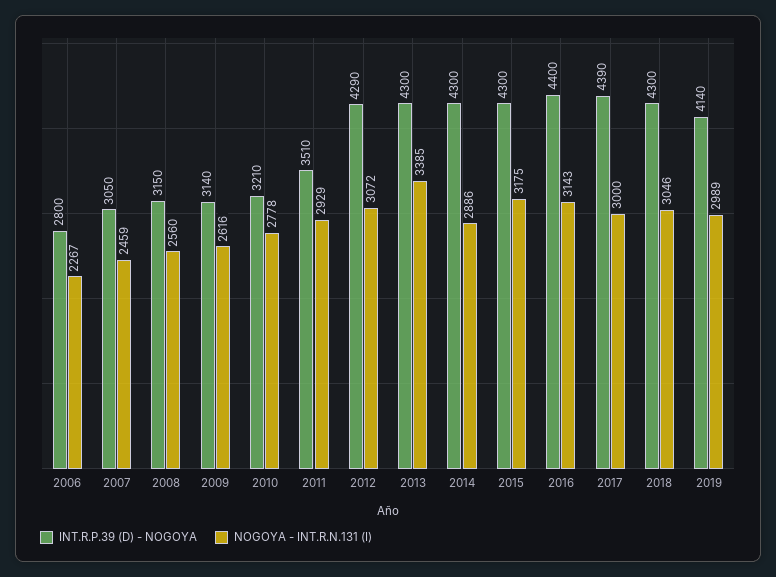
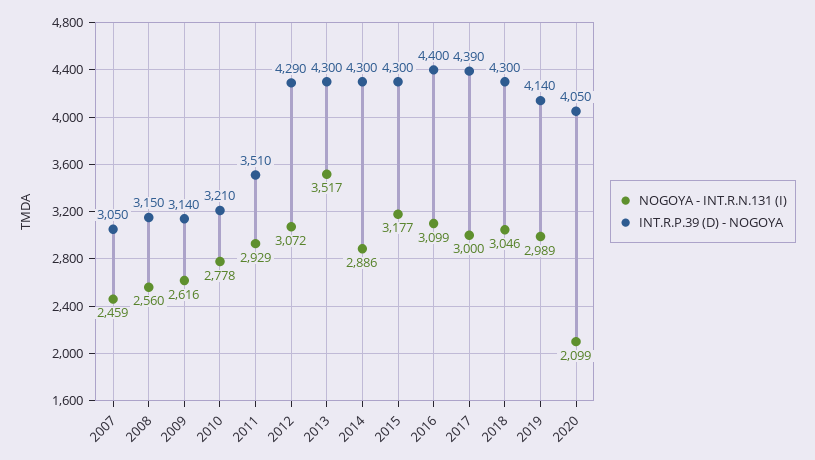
INT.R.P.39 (D) - NOGOYA, 2006: 2800 -> none
NOGOYA - INT.R.N.131 (I), 2006: 2267 -> none
NOGOYA - INT.R.N.131 (I), 2013: 3385 -> 3517
NOGOYA - INT.R.N.131 (I), 2015: 3175 -> 3177
NOGOYA - INT.R.N.131 (I), 2016: 3143 -> 3099
NOGOYA - INT.R.N.131 (I), 2020: none -> 2099
INT.R.P.39 (D) - NOGOYA, 2020: none -> 4050

